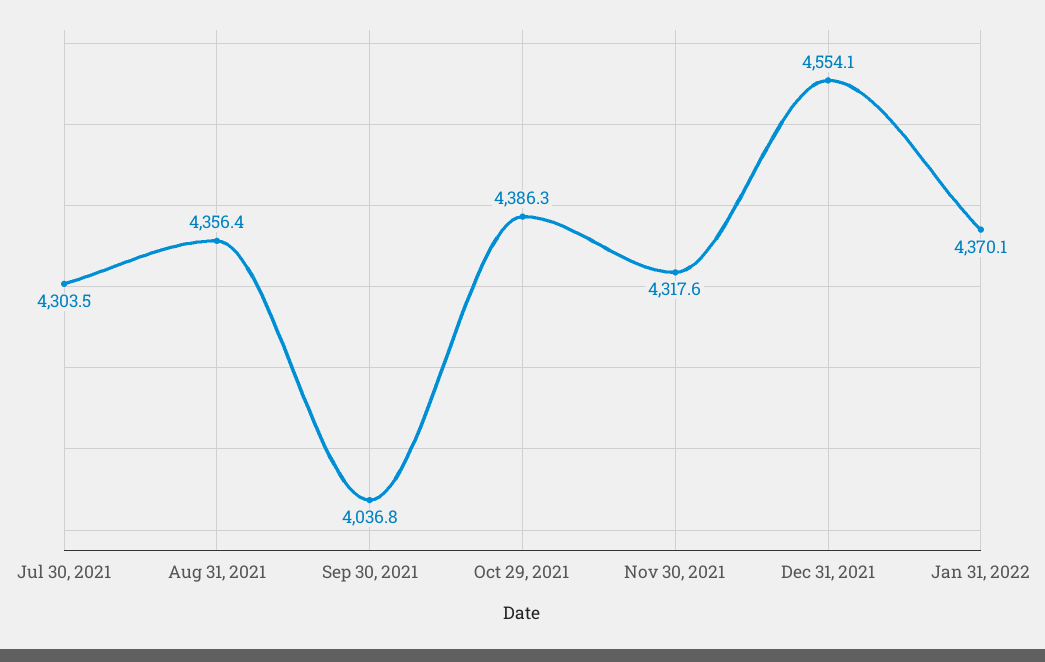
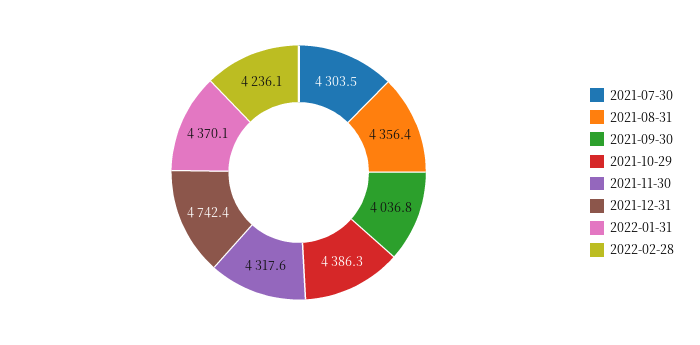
Dec 31, 2021: 4554.1 -> 4742.4
2022-02-28: none -> 4236.1

